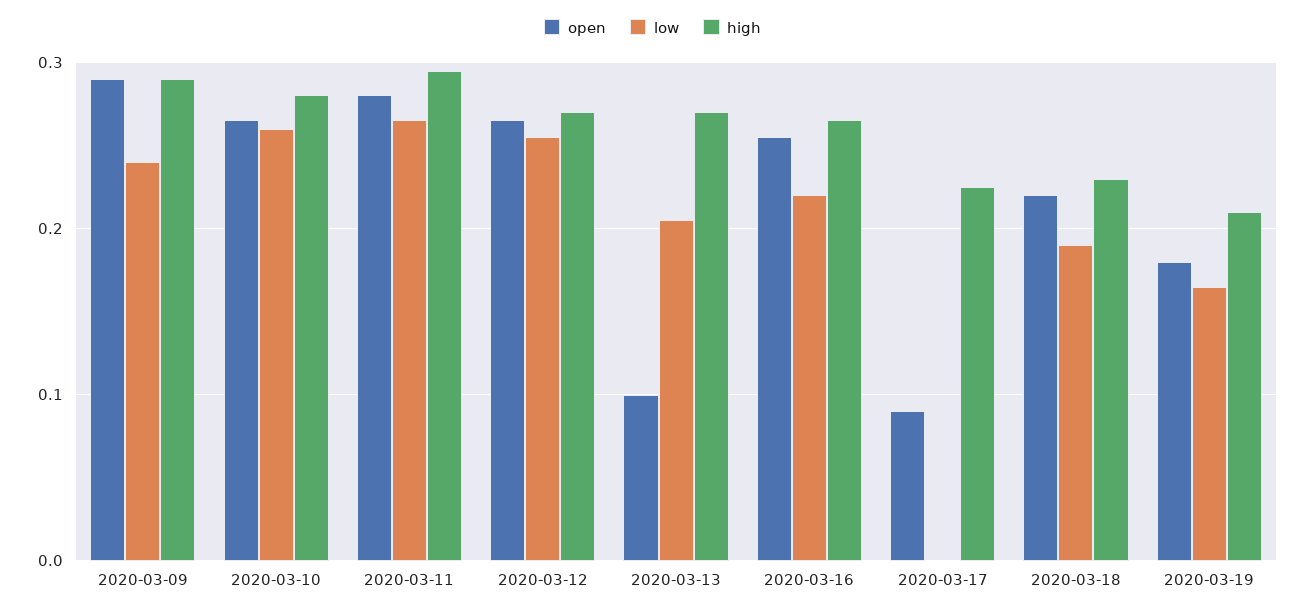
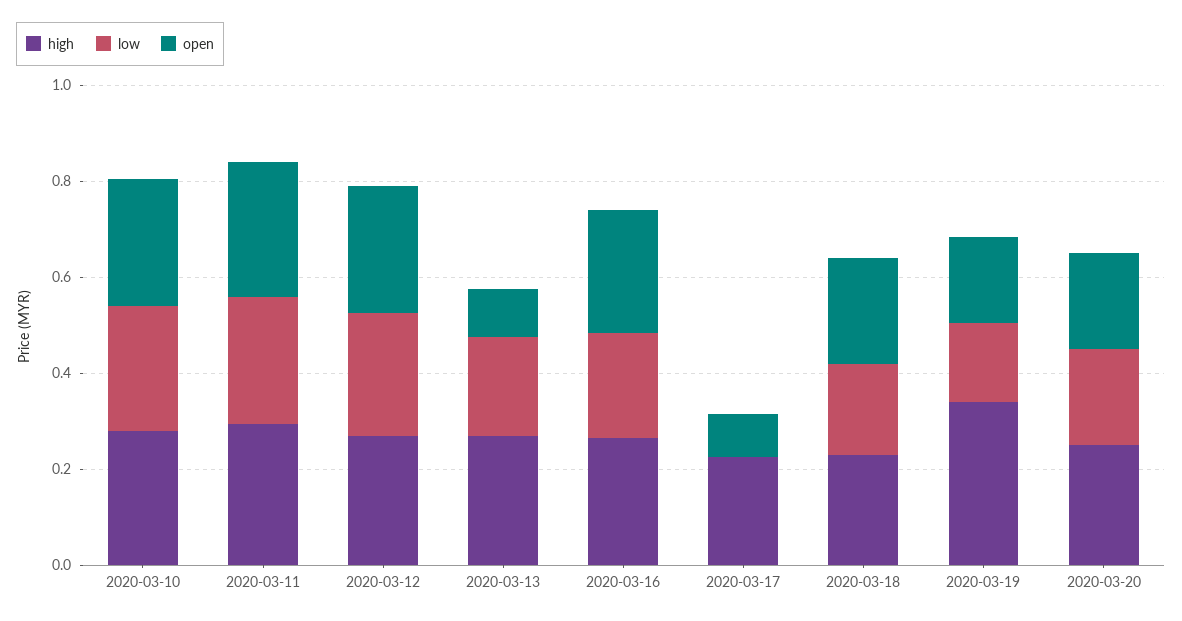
open, 2020-03-09: 0.29 -> none
low, 2020-03-09: 0.24 -> none
high, 2020-03-09: 0.29 -> none
high, 2020-03-19: 0.21 -> 0.35
high, 2020-03-20: none -> 0.25
low, 2020-03-20: none -> 0.2
open, 2020-03-20: none -> 0.2

